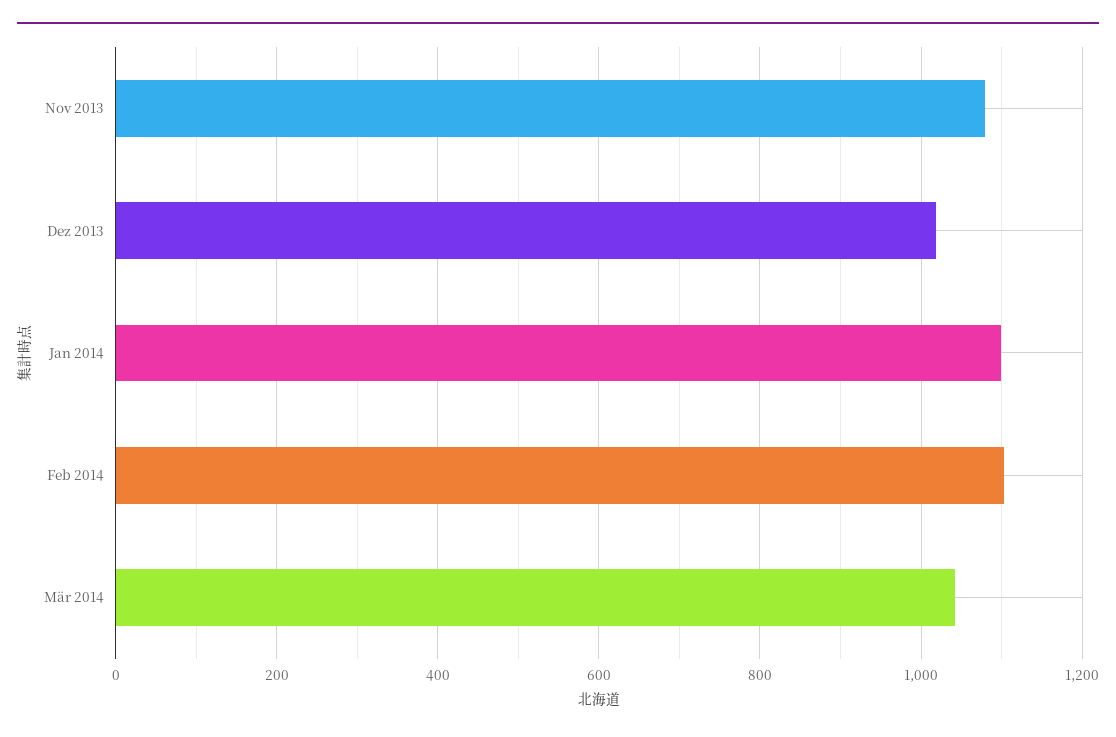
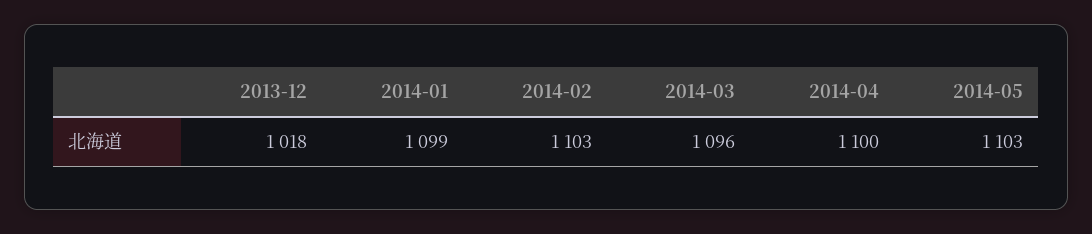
Nov 2013: 1080 -> none
Mär 2014: 1040 -> 1096
2014-04: none -> 1100
2014-05: none -> 1103

